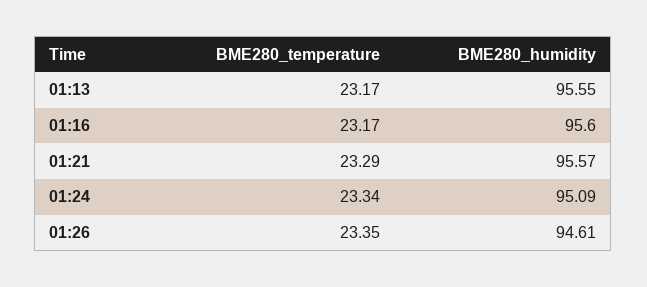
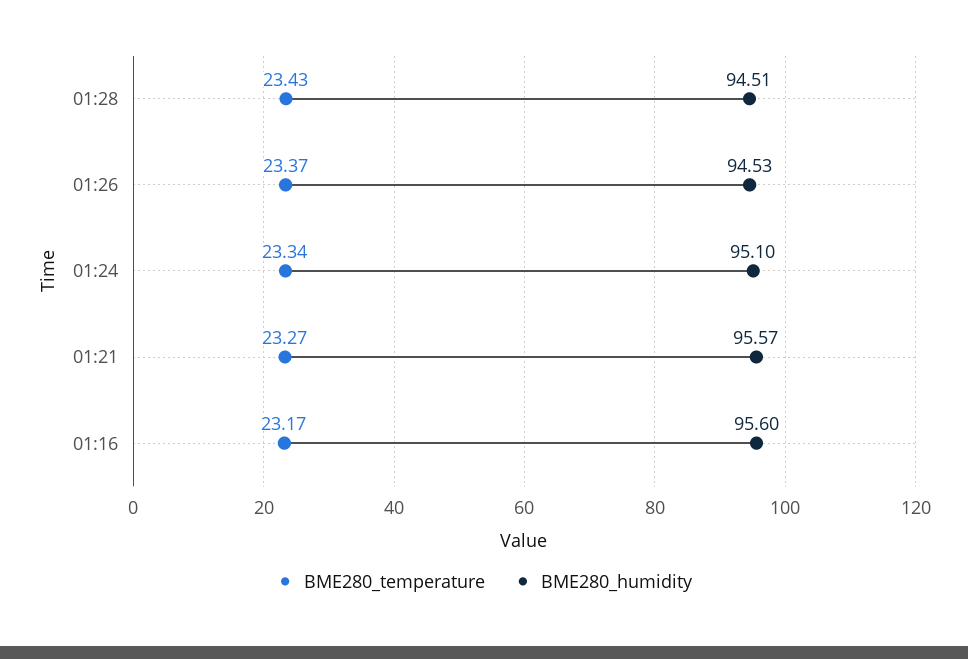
BME280_temperature, 01:13: 23.17 -> none
BME280_humidity, 01:13: 95.55 -> none
BME280_temperature, 01:21: 23.29 -> 23.27
BME280_humidity, 01:24: 95.09 -> 95.1
BME280_temperature, 01:26: 23.35 -> 23.37
BME280_humidity, 01:26: 94.61 -> 94.53
BME280_temperature, 01:28: none -> 23.43
BME280_humidity, 01:28: none -> 94.51

